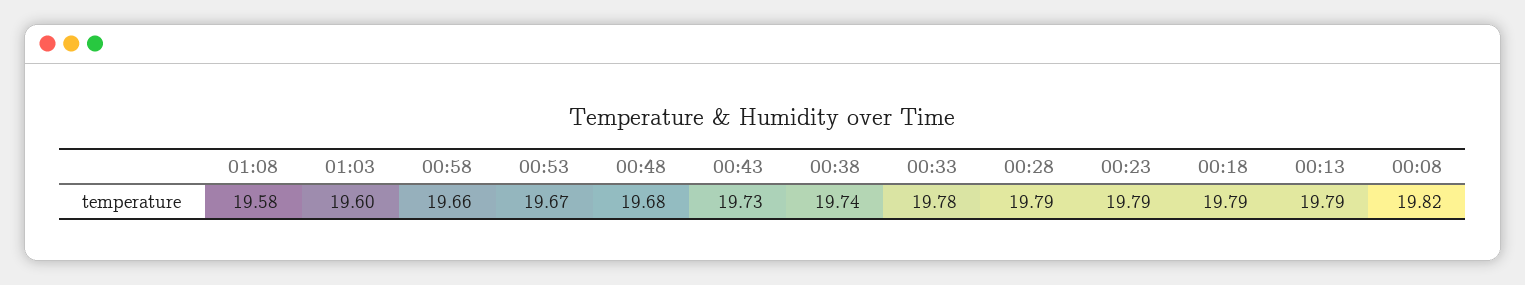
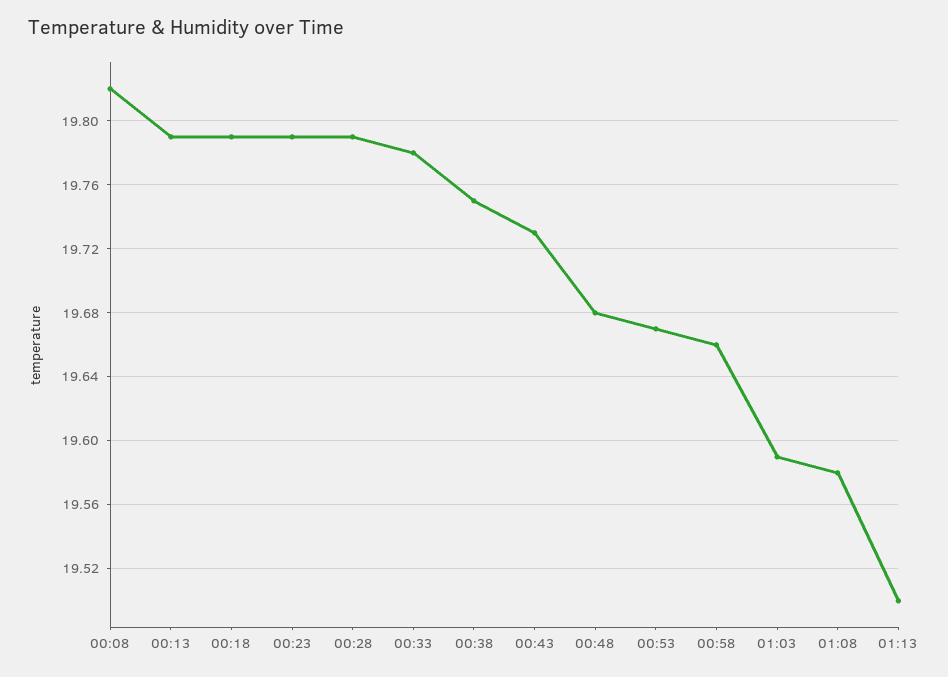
01:03: 19.6 -> 19.59
00:38: 19.74 -> 19.75
01:13: none -> 19.5

